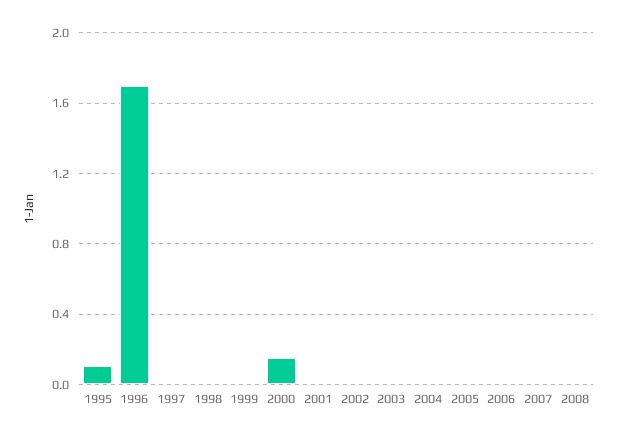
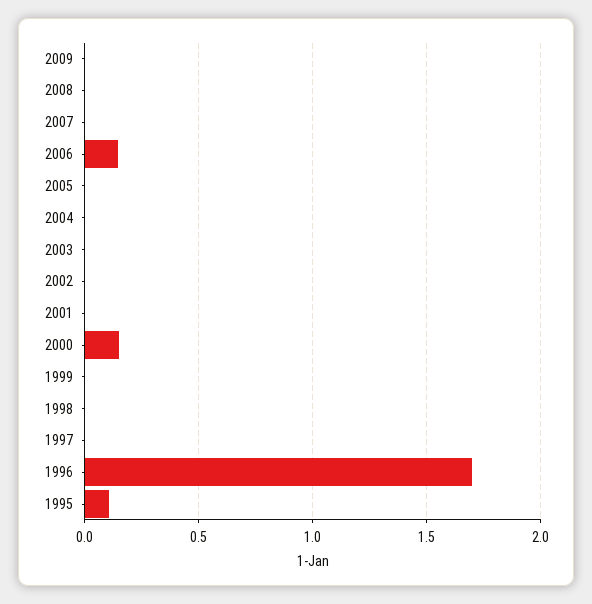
2006: 0 -> 0.15
2009: none -> 0

